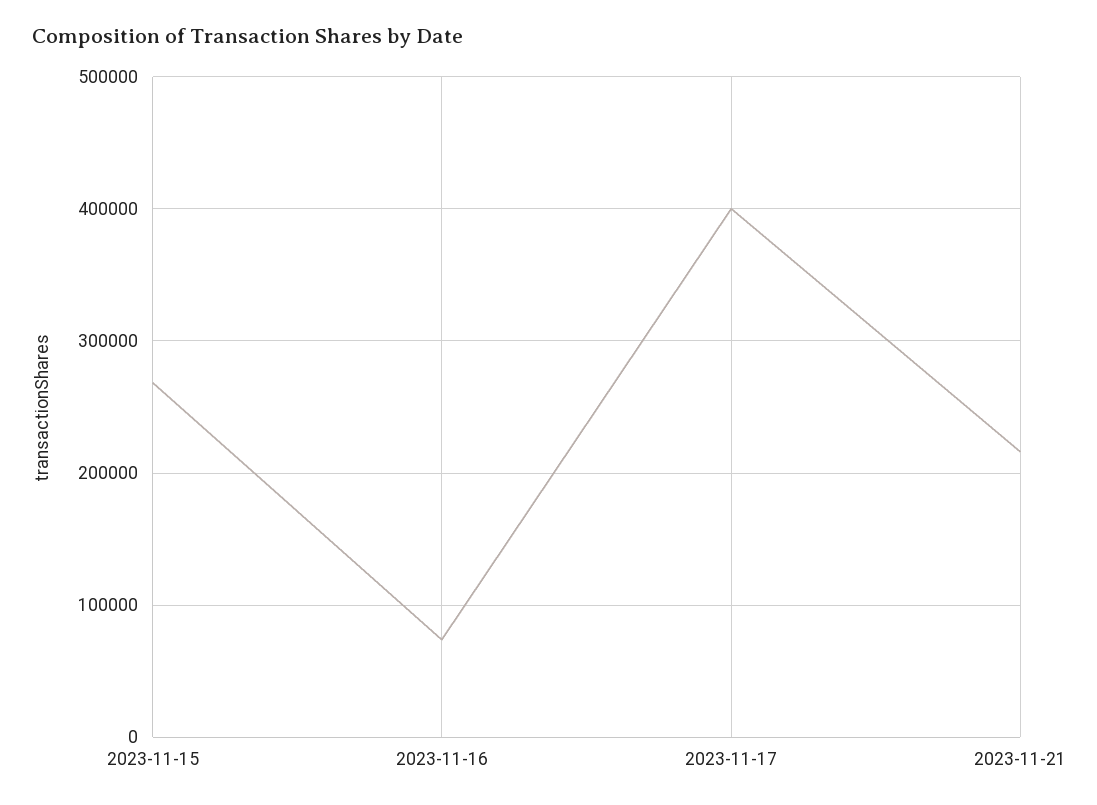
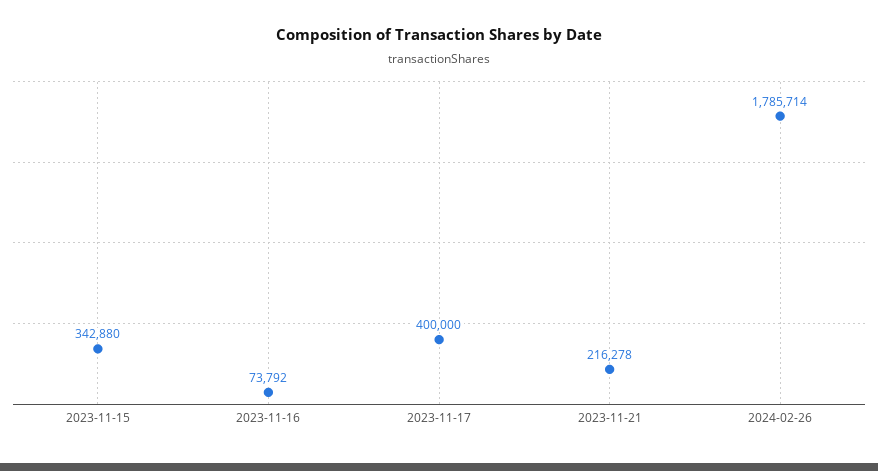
2023-11-15: 270000 -> 342880
2024-02-26: none -> 1785714

